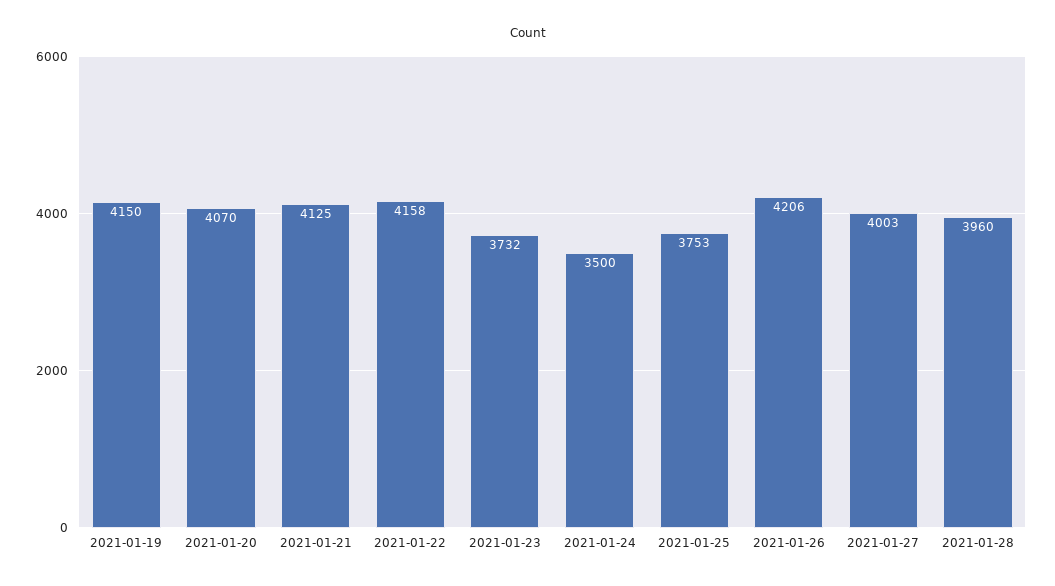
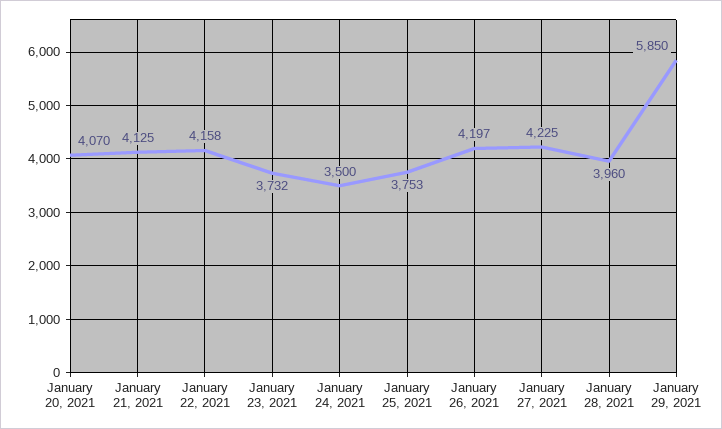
2021-01-19: 4150 -> none
2021-01-26: 4206 -> 4197
2021-01-27: 4003 -> 4225
January 29, 2021: none -> 5850

